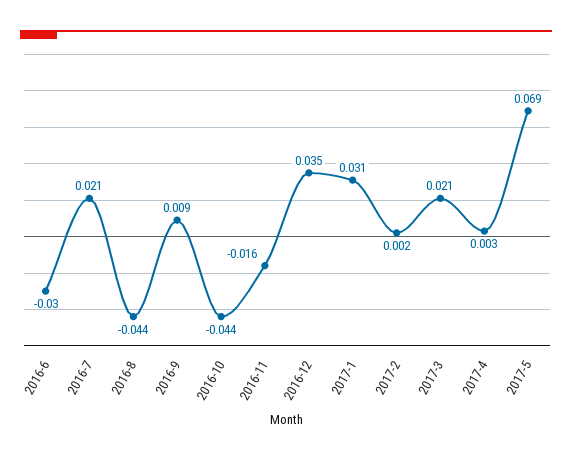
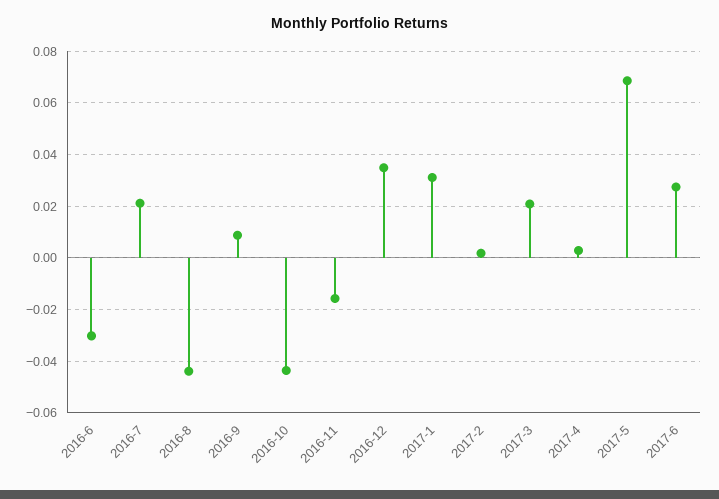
2017-6: none -> 0.0275

